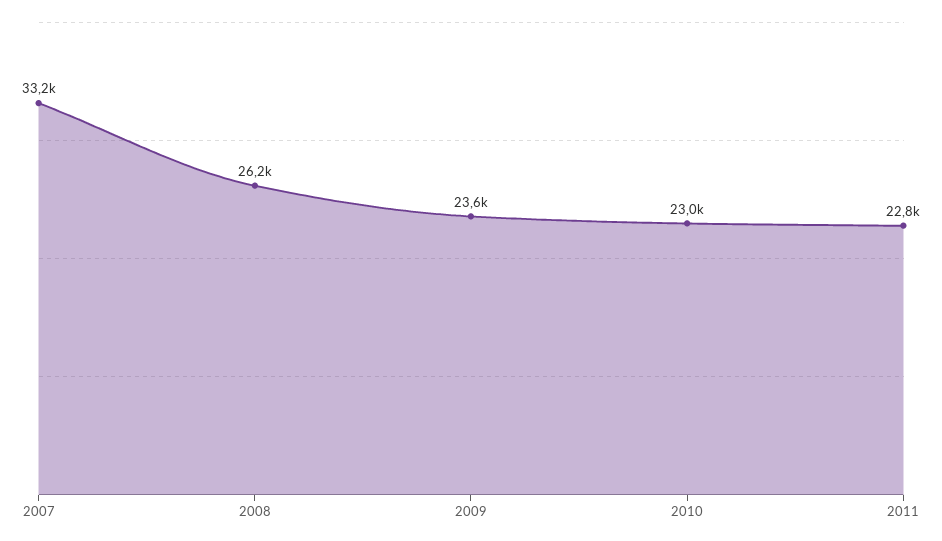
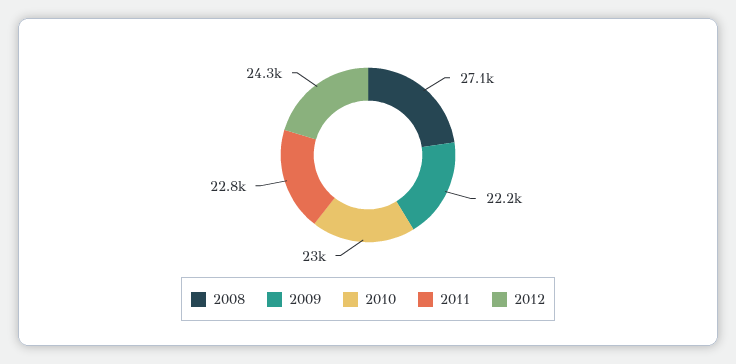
2007: 33200 -> none
2008: 26200 -> 27100
2009: 23600 -> 22200
2012: none -> 24300

